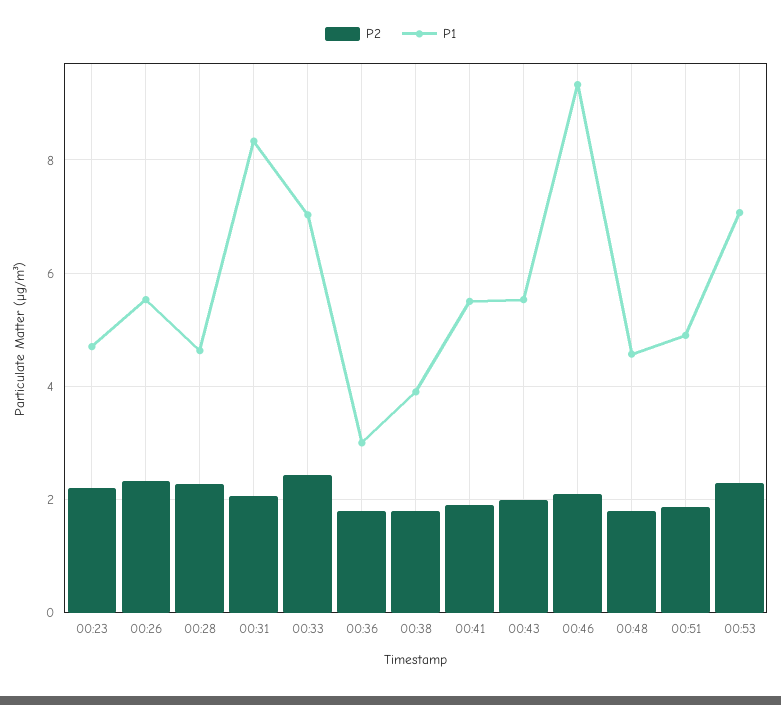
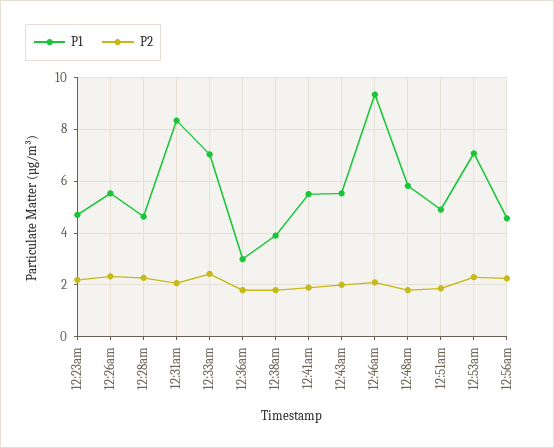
P1, 00:48: 4.6 -> 5.75
P1, 12:56am: none -> 4.5
P2, 12:56am: none -> 2.25

